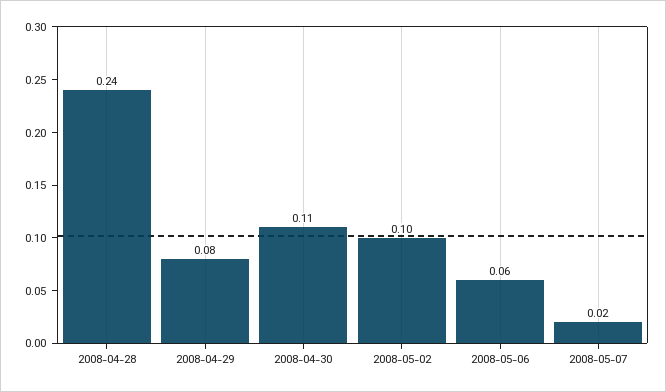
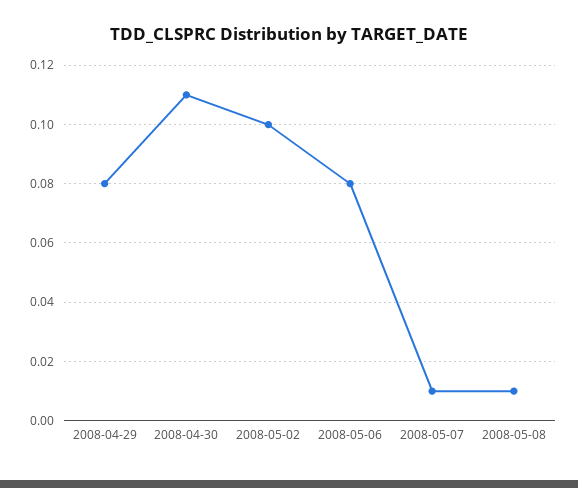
2008-04-28: 0.24 -> none
2008-05-06: 0.06 -> 0.08
2008-05-07: 0.02 -> 0.01
2008-05-08: none -> 0.01

